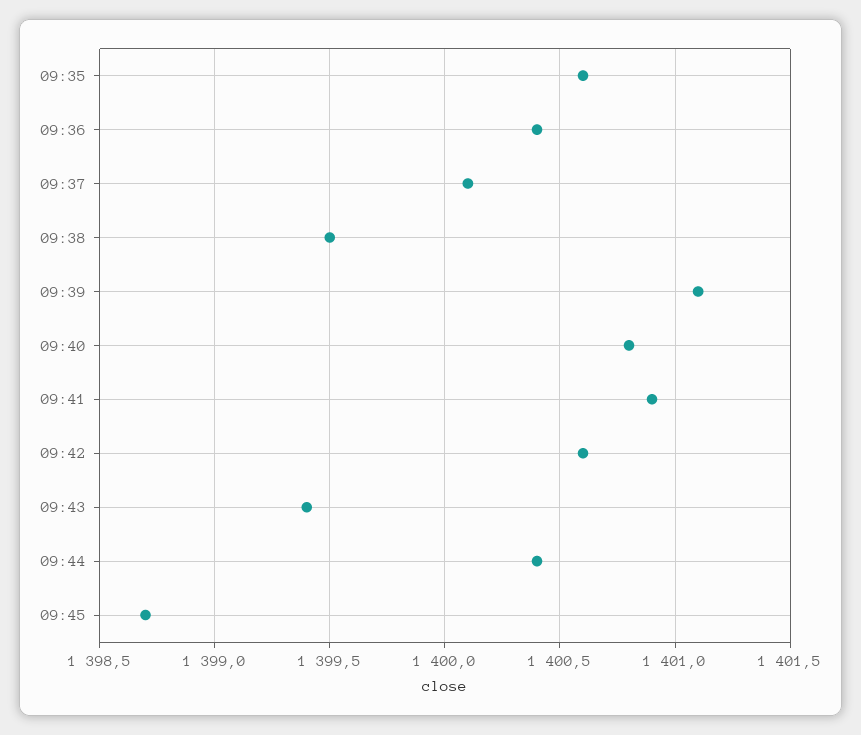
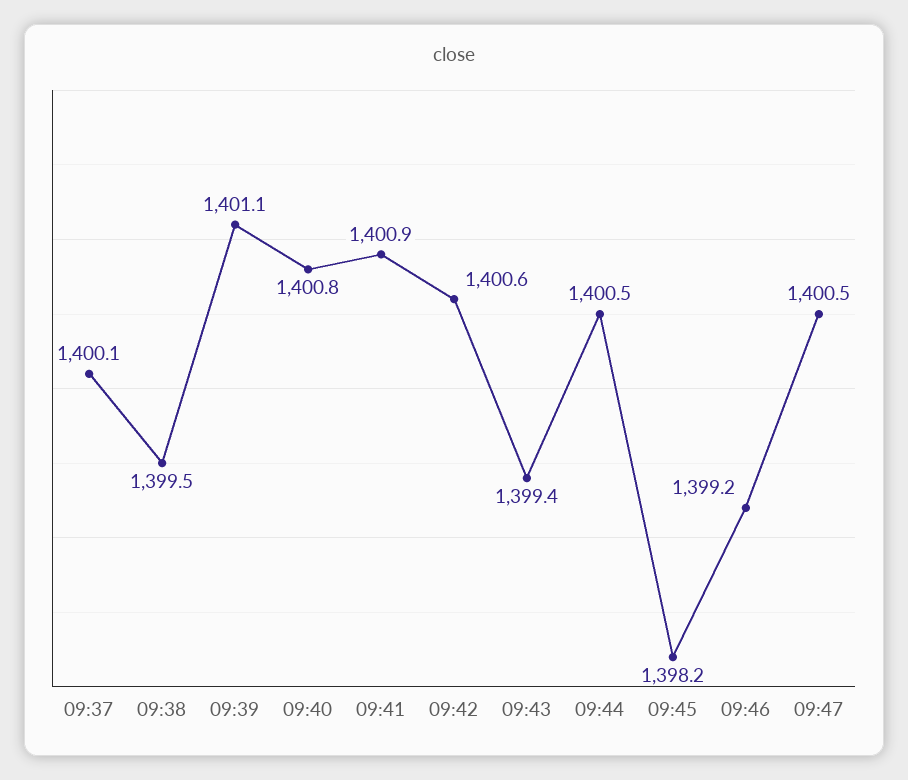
09:35: 1400.6 -> none
09:36: 1400.4 -> none
09:44: 1400.4 -> 1400.5
09:45: 1398.7 -> 1398.2
09:46: none -> 1399.2
09:47: none -> 1400.5

